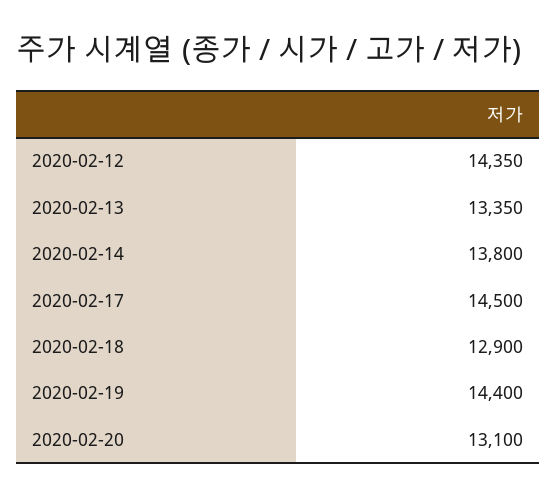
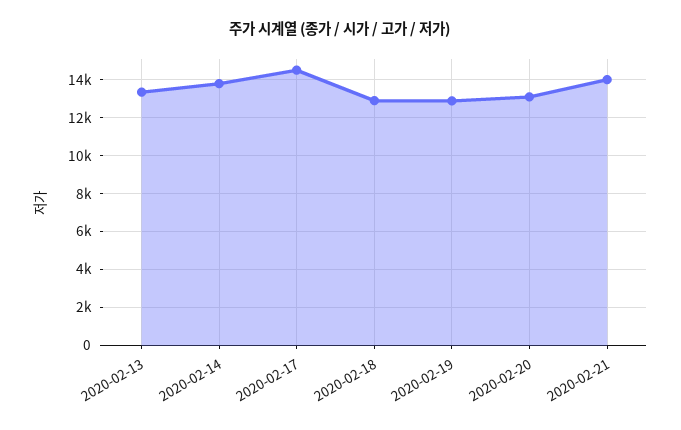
2020-02-12: 14350 -> none
2020-02-19: 14400 -> 13000
2020-02-21: none -> 14000

